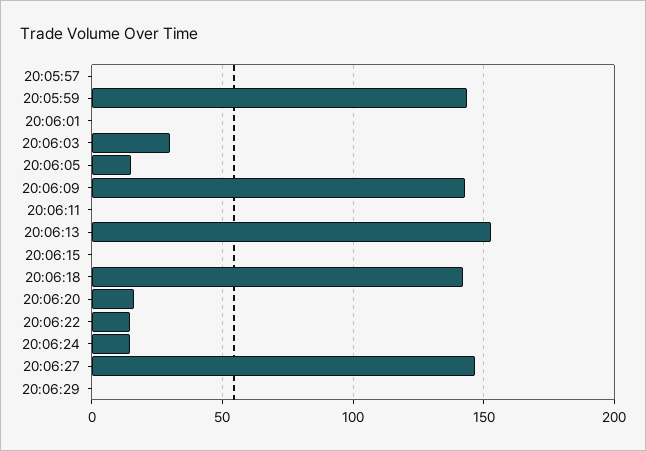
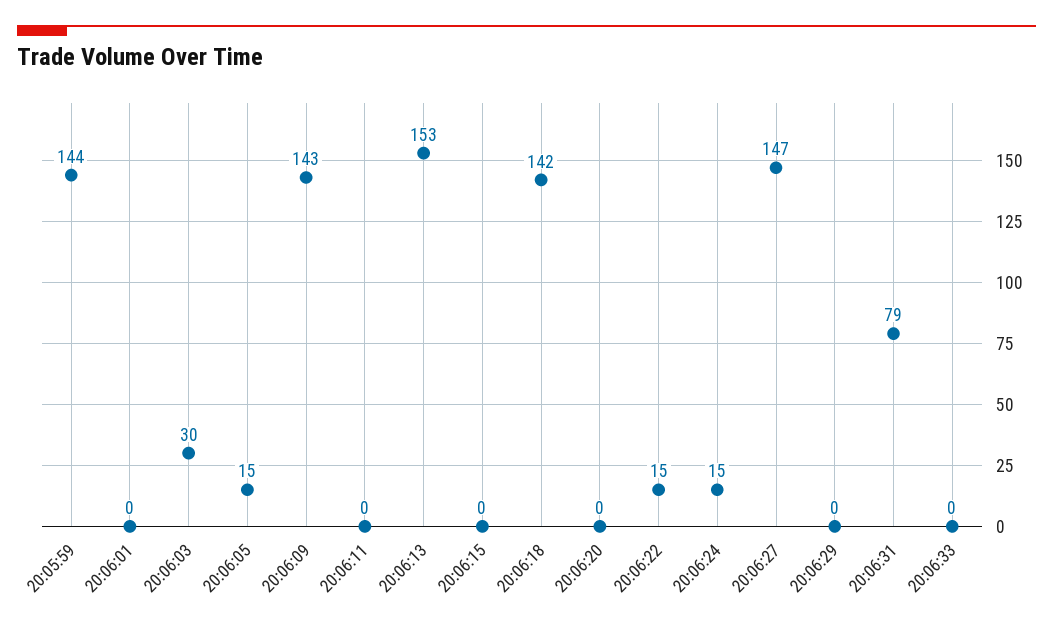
20:05:57: 0 -> none
20:06:20: 15 -> 0
20:06:31: none -> 79
20:06:33: none -> 0

